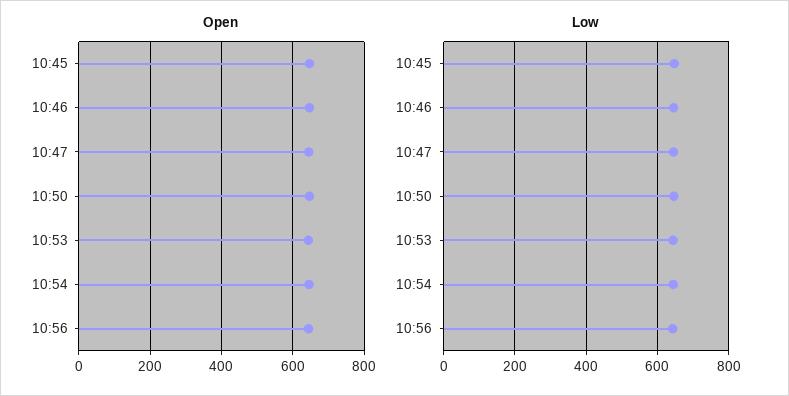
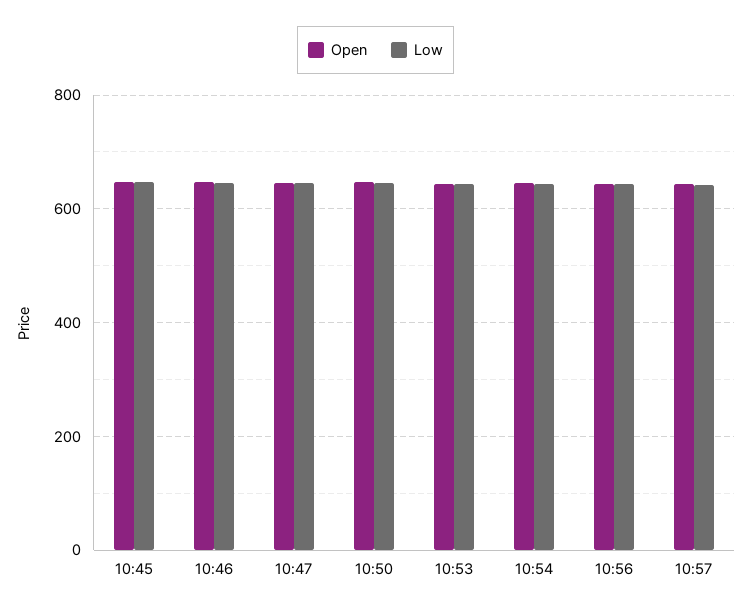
Open, 10:57: none -> 640
Low, 10:57: none -> 640

